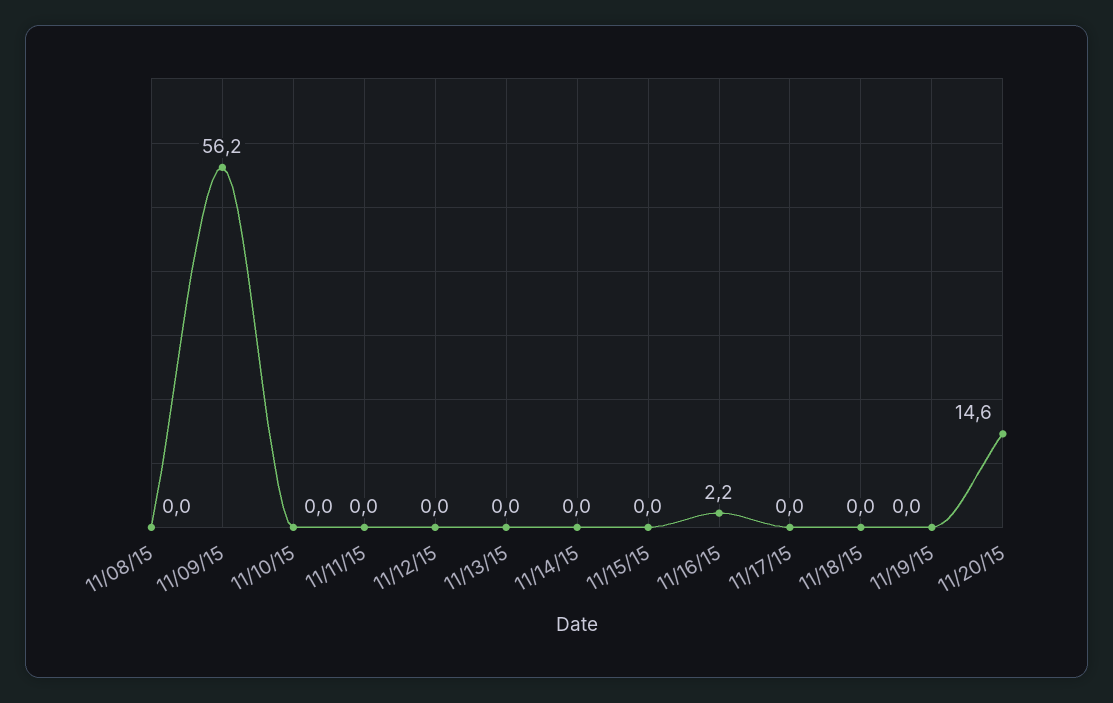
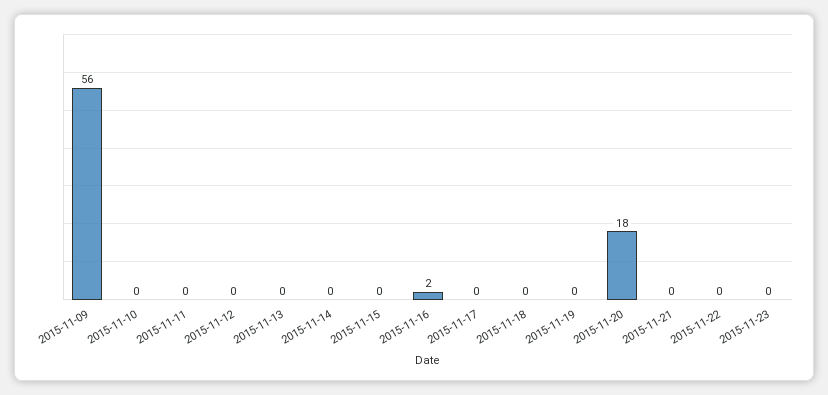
11/08/15: 0 -> none
11/20/15: 14.6 -> 18
2015-11-21: none -> 0
2015-11-22: none -> 0
2015-11-23: none -> 0

